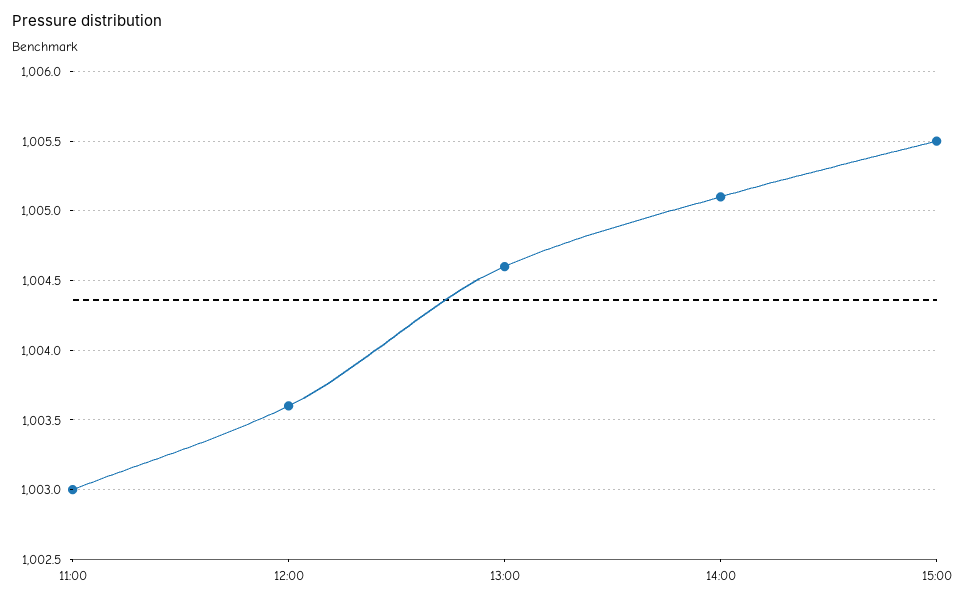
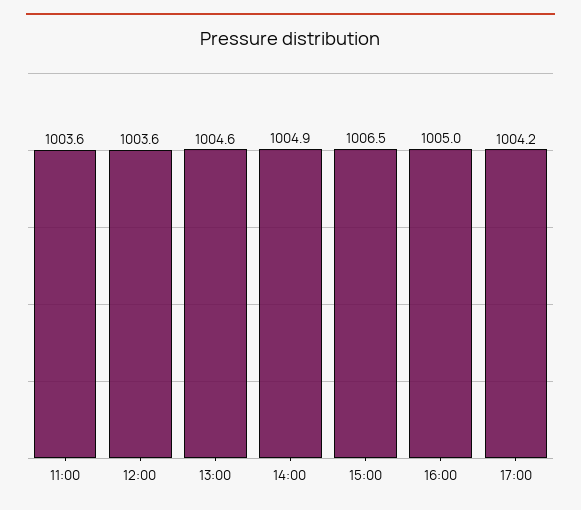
11:00: 1003 -> 1003.6
14:00: 1005.1 -> 1004.9
15:00: 1005.5 -> 1006.5
16:00: none -> 1005
17:00: none -> 1004.2

